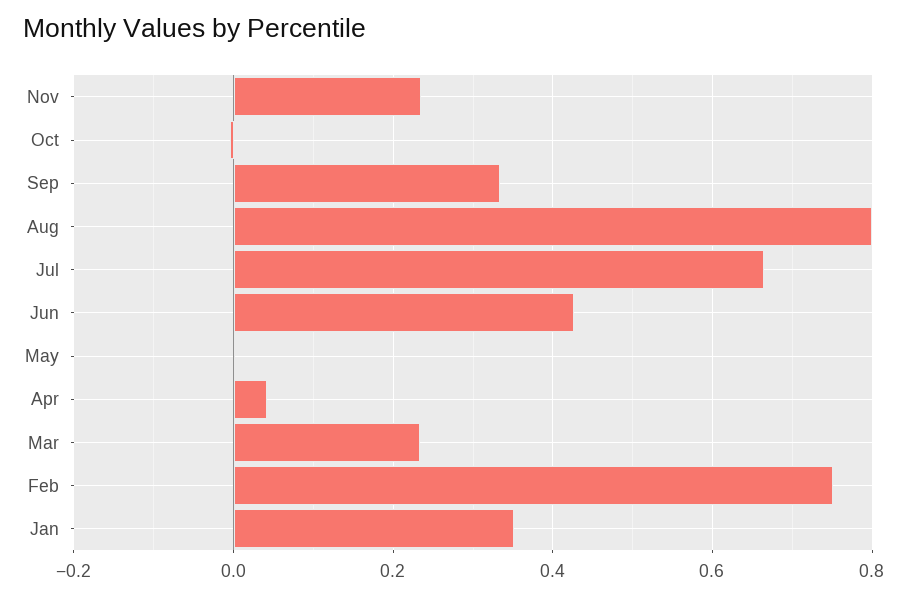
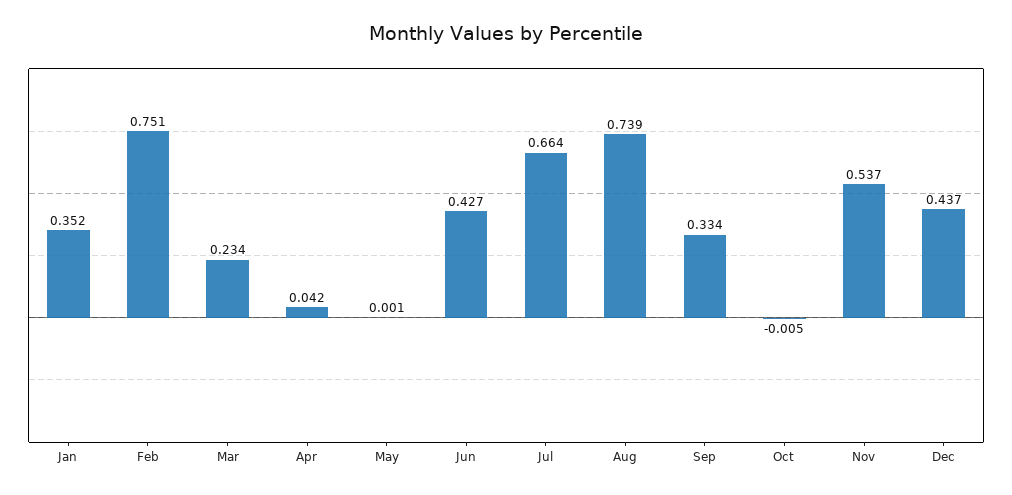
Nov: 0.24 -> 0.537
Aug: 0.8 -> 0.739
Dec: none -> 0.437

